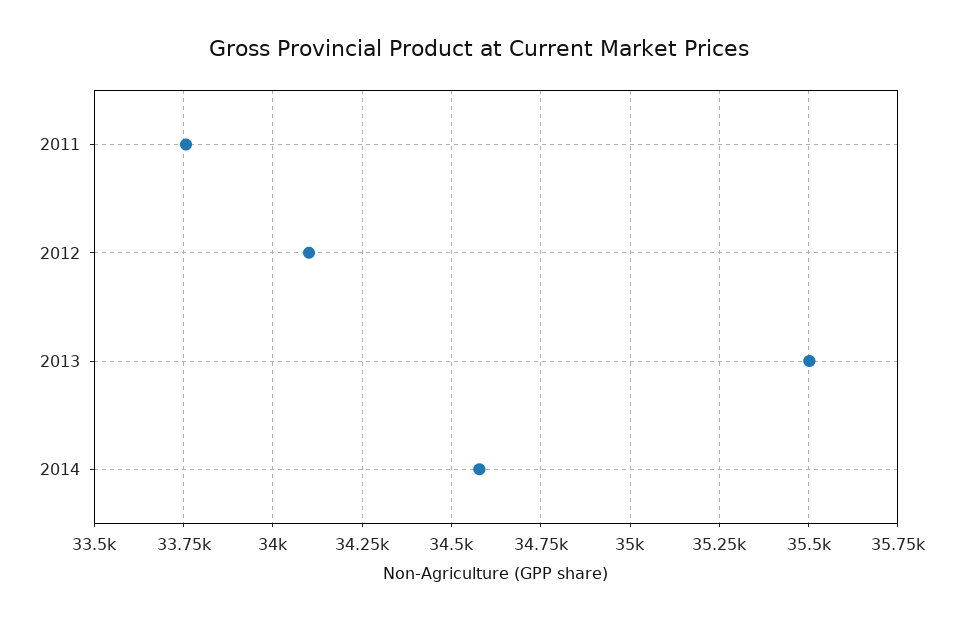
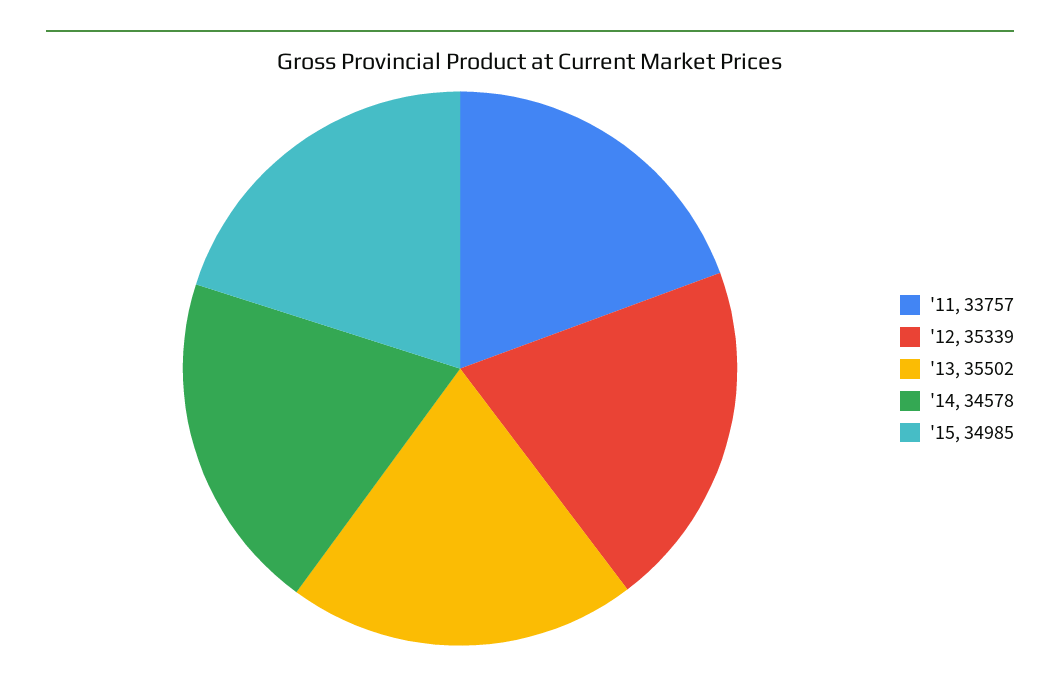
2012: 34100 -> 35339
'15: none -> 34985

